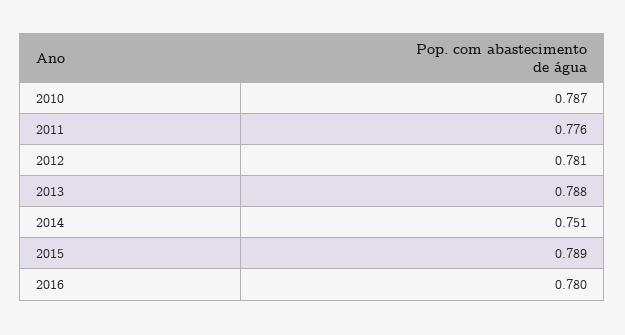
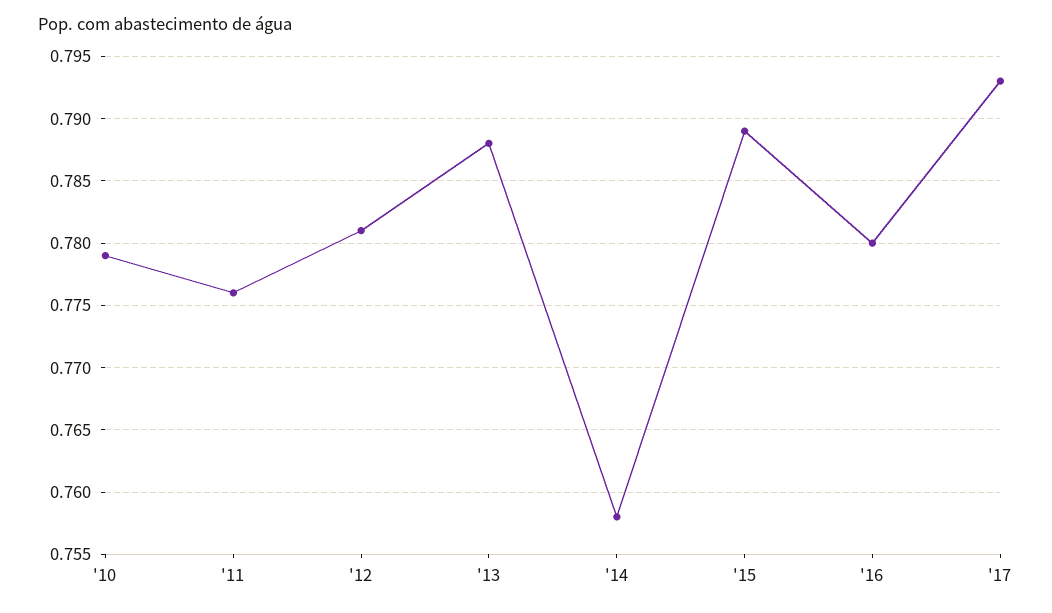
2010: 0.787 -> 0.779
2014: 0.751 -> 0.758
'17: none -> 0.793

